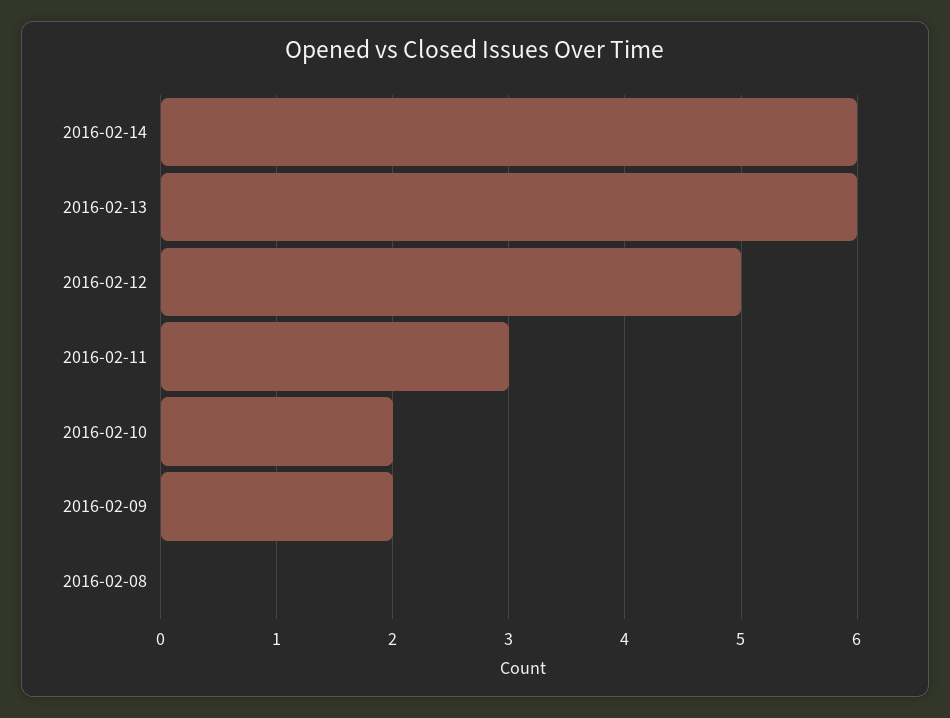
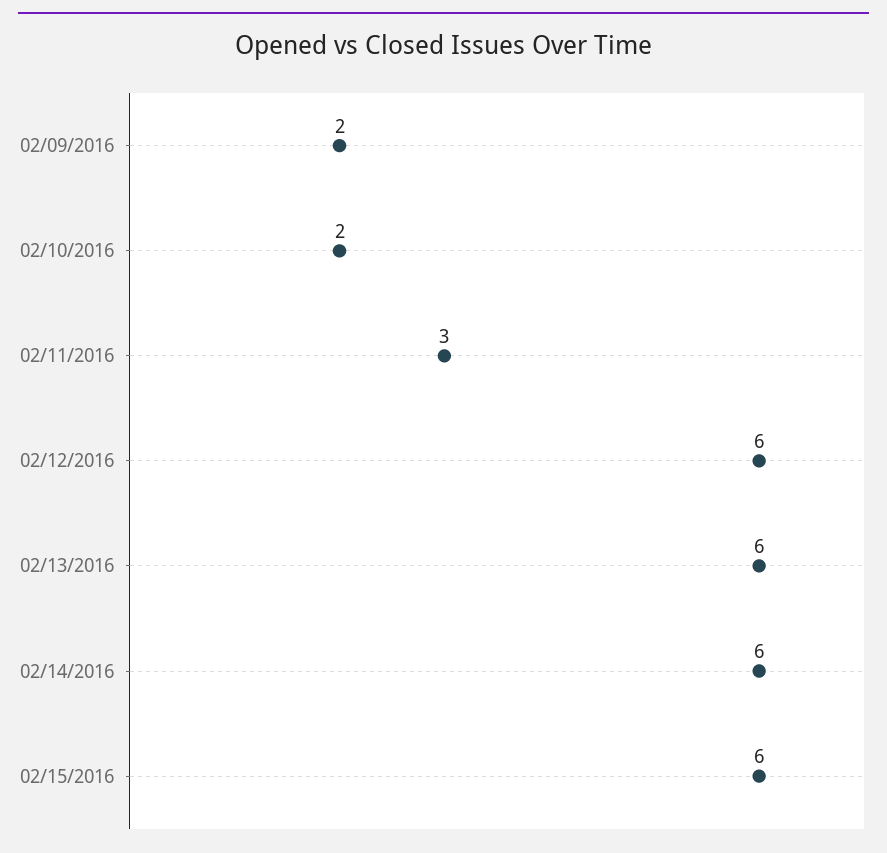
2016-02-12: 5 -> 6
2016-02-08: 0 -> none
02/15/2016: none -> 6

